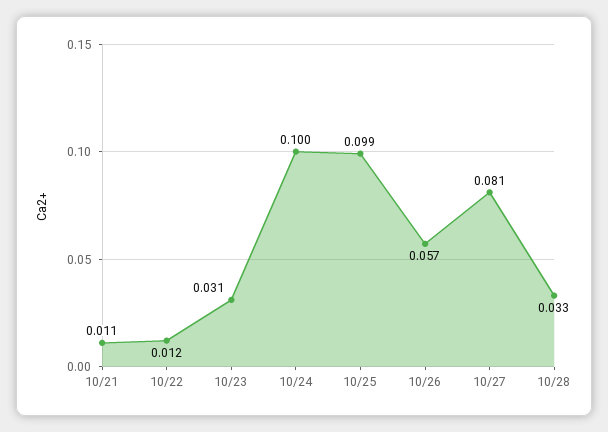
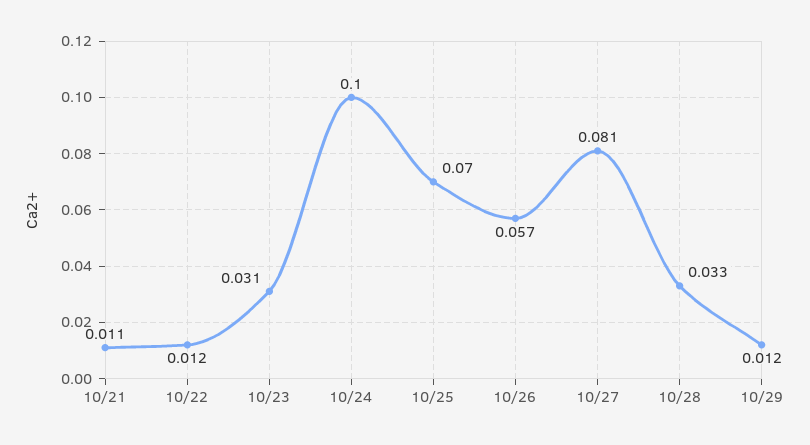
10/25: 0.099 -> 0.07
10/29: none -> 0.012

